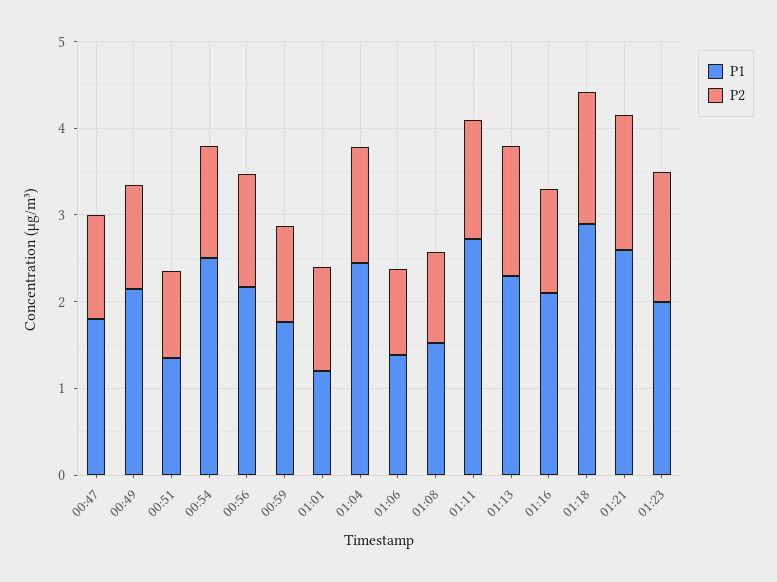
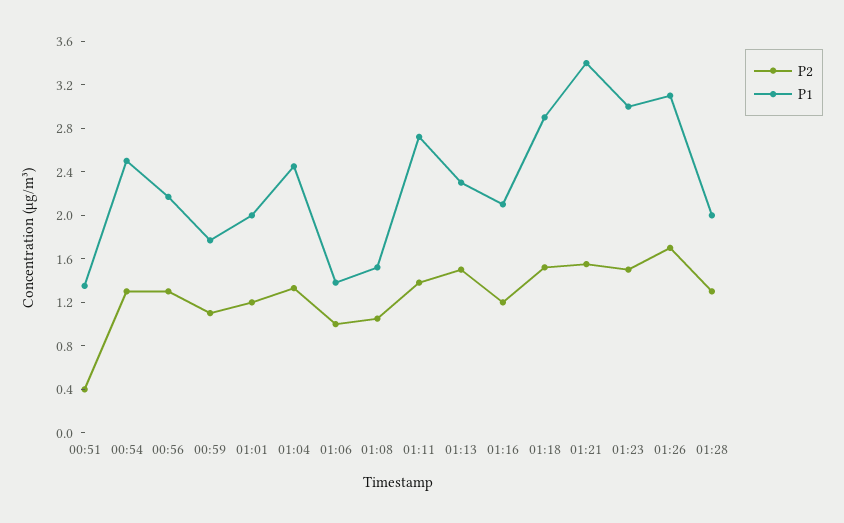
P1, 00:47: 1.8 -> none
P2, 00:47: 1.2 -> none
P1, 00:49: 2.2 -> none
P2, 00:49: 1.2 -> none
P2, 00:51: 1 -> 0.4
P1, 01:01: 1.2 -> 2
P1, 01:21: 2.6 -> 3.4
P1, 01:23: 2 -> 3
P2, 01:26: none -> 1.7
P1, 01:26: none -> 3.1
P2, 01:28: none -> 1.3
P1, 01:28: none -> 2

